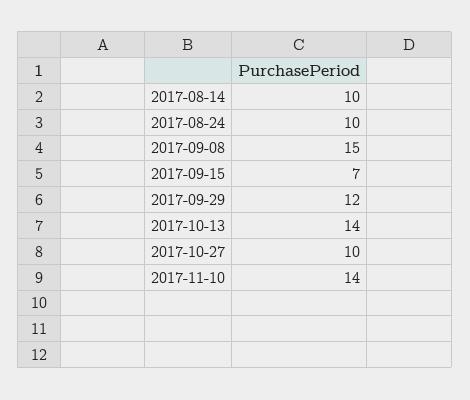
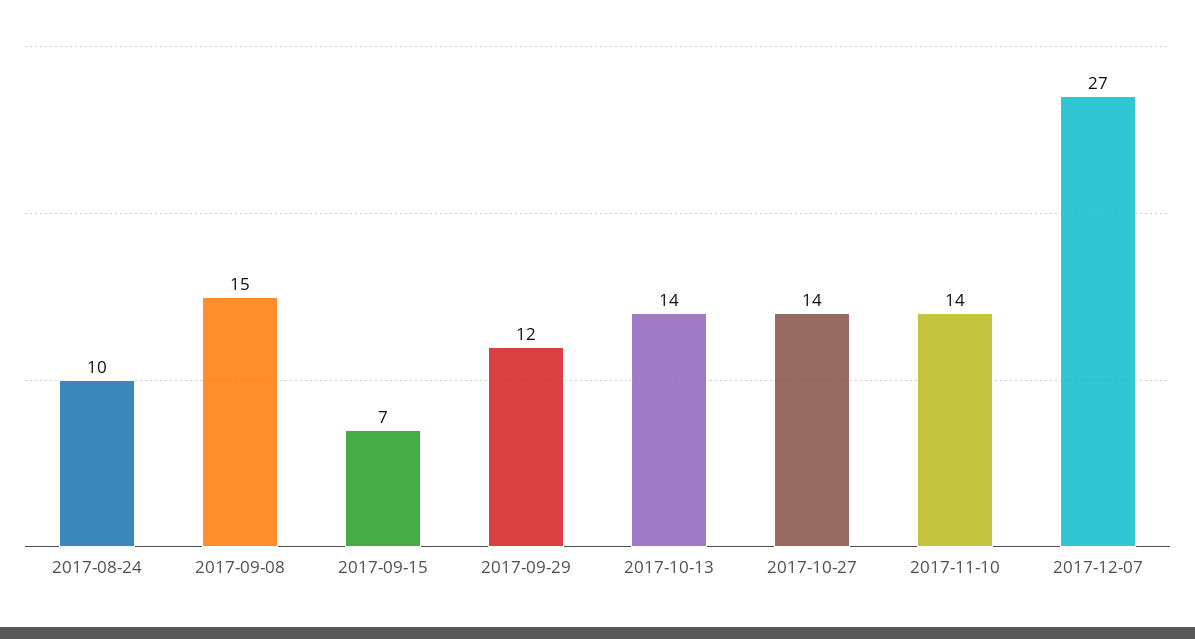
2017-08-14: 10 -> none
2017-10-27: 10 -> 14
2017-12-07: none -> 27

